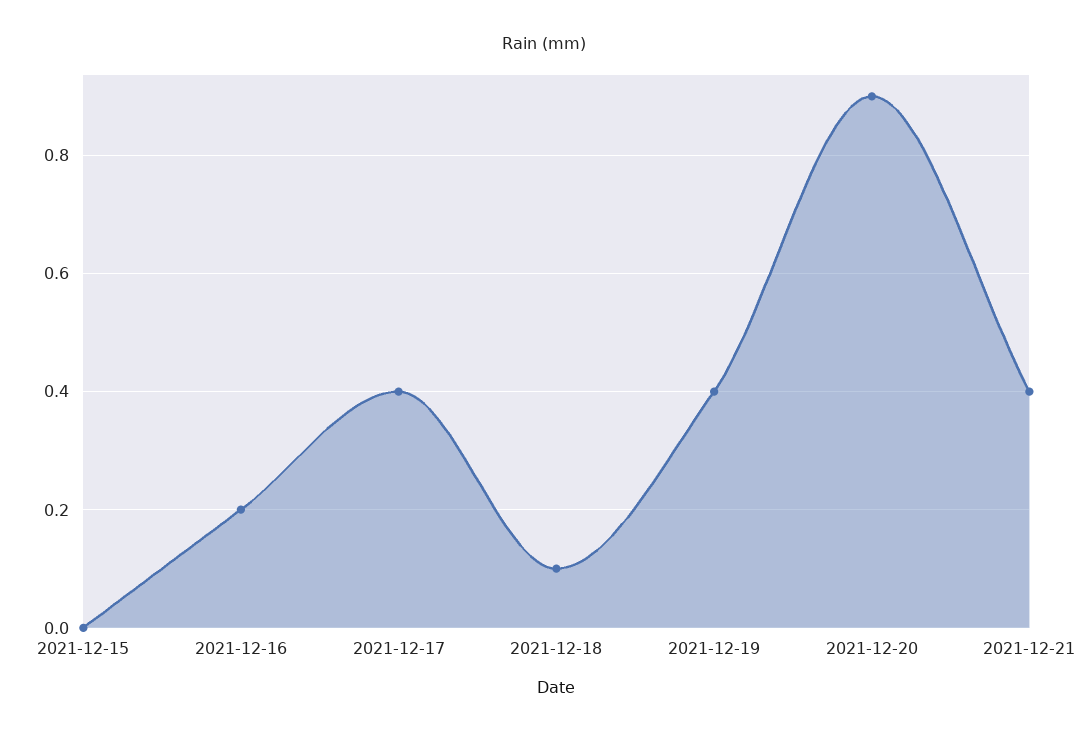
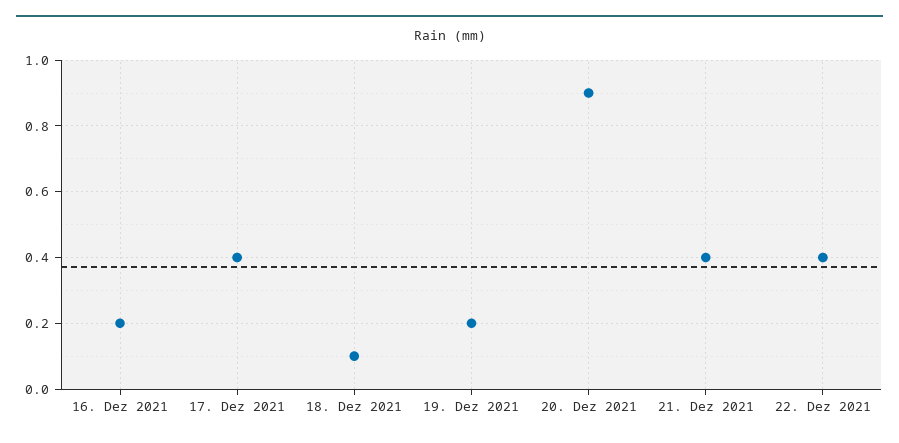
2021-12-15: 0 -> none
2021-12-19: 0.4 -> 0.2
22. Dez 2021: none -> 0.4

